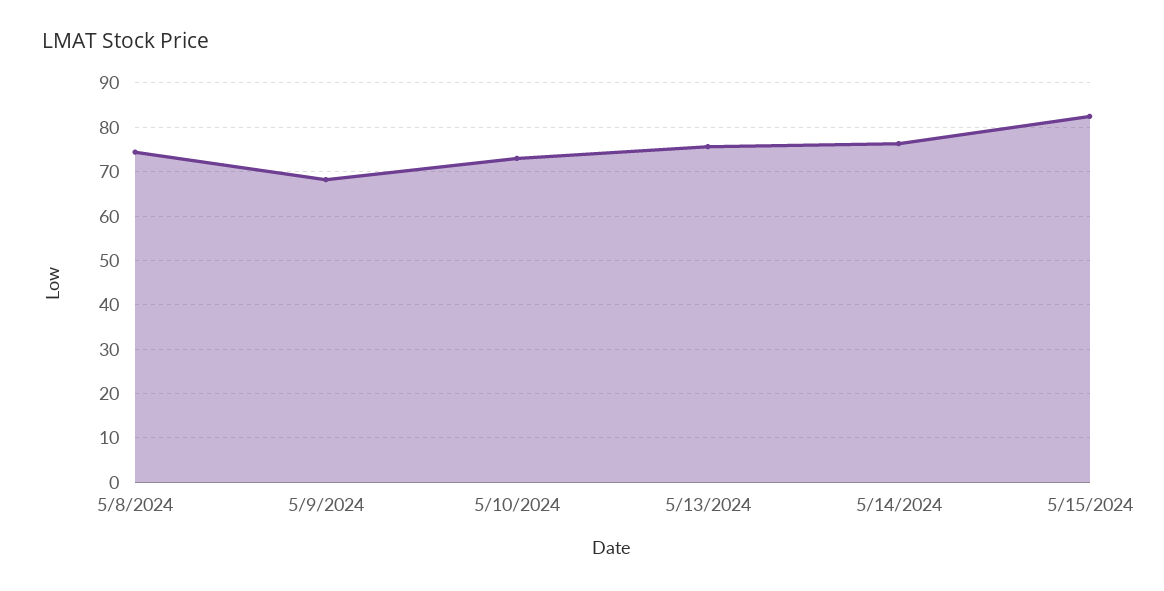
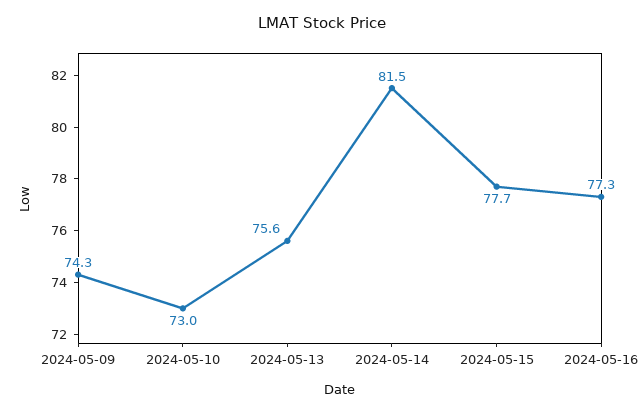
5/8/2024: 74 -> none
5/9/2024: 68 -> 74.3
5/14/2024: 76 -> 81.5
5/15/2024: 82 -> 77.7
2024-05-16: none -> 77.3

